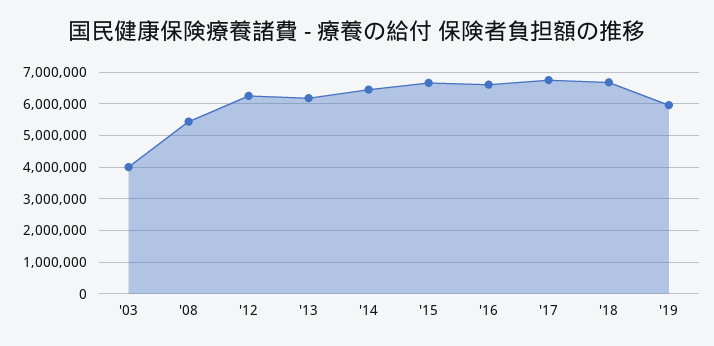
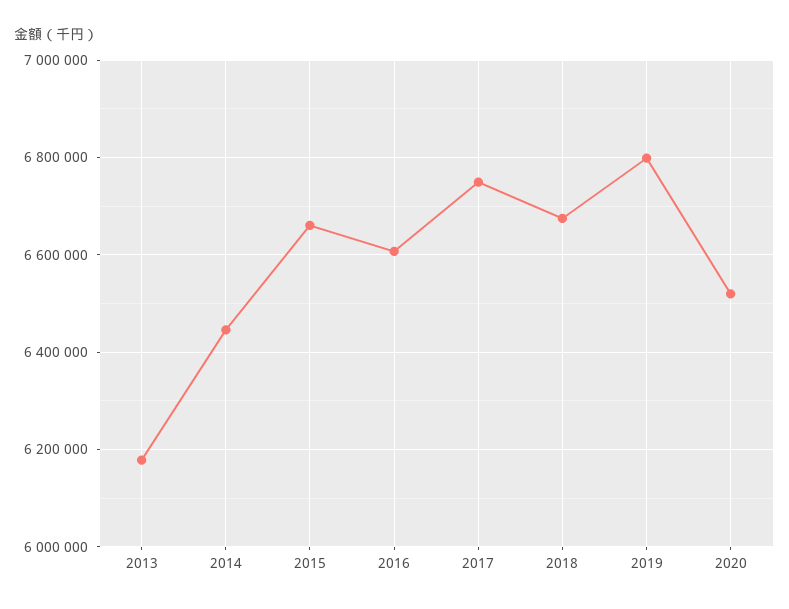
'03: 4000000 -> none
'08: 5400000 -> none
'12: 6200000 -> none
'19: 6000000 -> 6800000
2020: none -> 6520000

